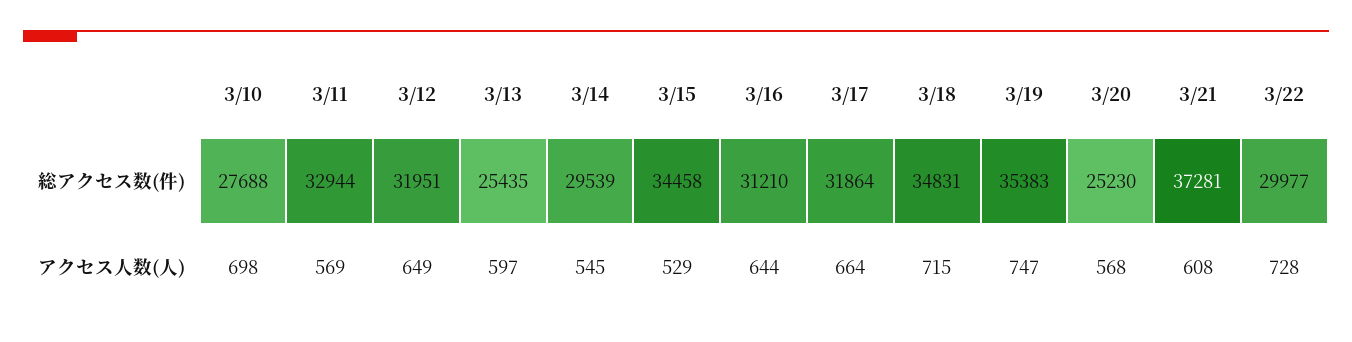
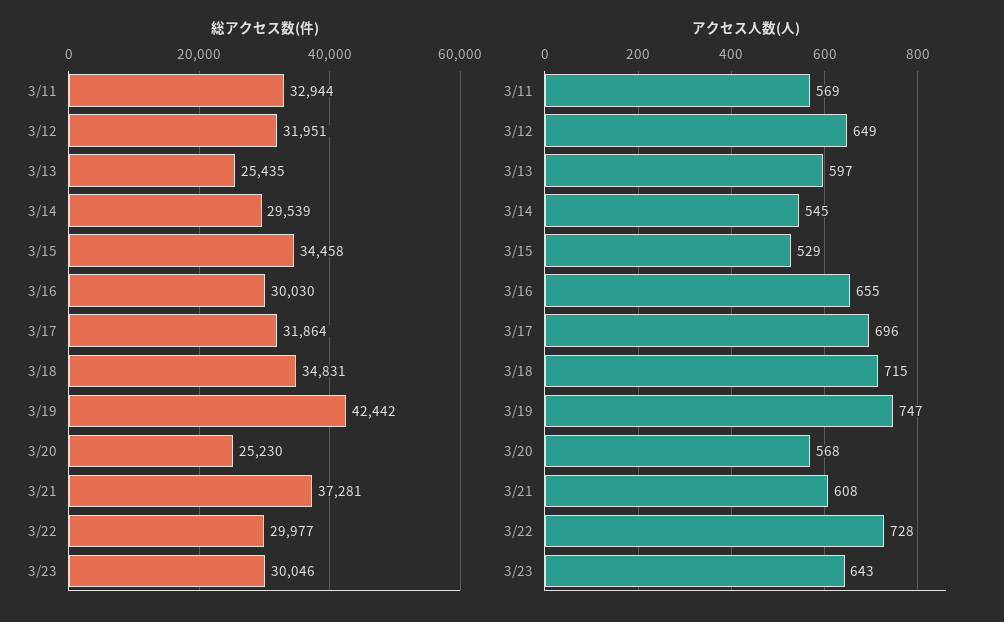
総アクセス数(件), 3/10: 27688 -> none
総アクセス数(件), 3/16: 31210 -> 30030
総アクセス数(件), 3/19: 35383 -> 42442
アクセス人数(人), 3/10: 698 -> none
アクセス人数(人), 3/16: 644 -> 655
アクセス人数(人), 3/17: 664 -> 696
総アクセス数(件), 3/23: none -> 30046
アクセス人数(人), 3/23: none -> 643

